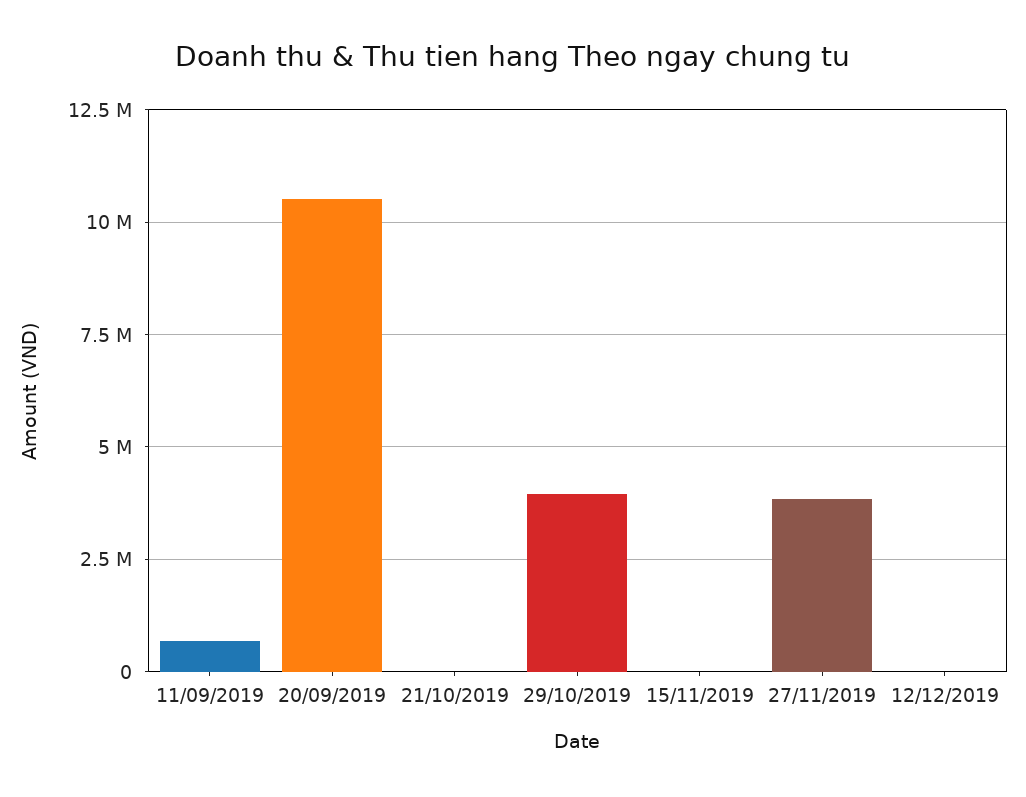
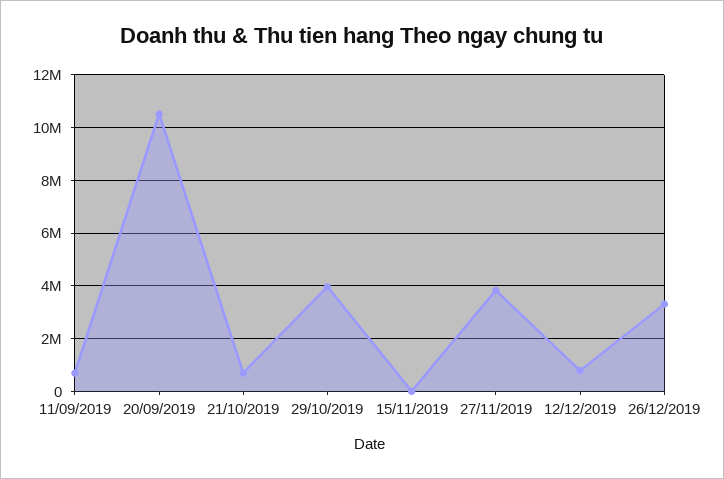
21/10/2019: 0 -> 750000
12/12/2019: 0 -> 750000
26/12/2019: none -> 3250000

